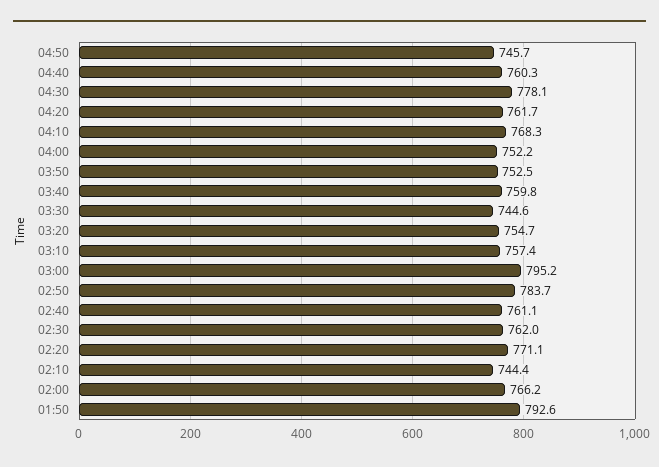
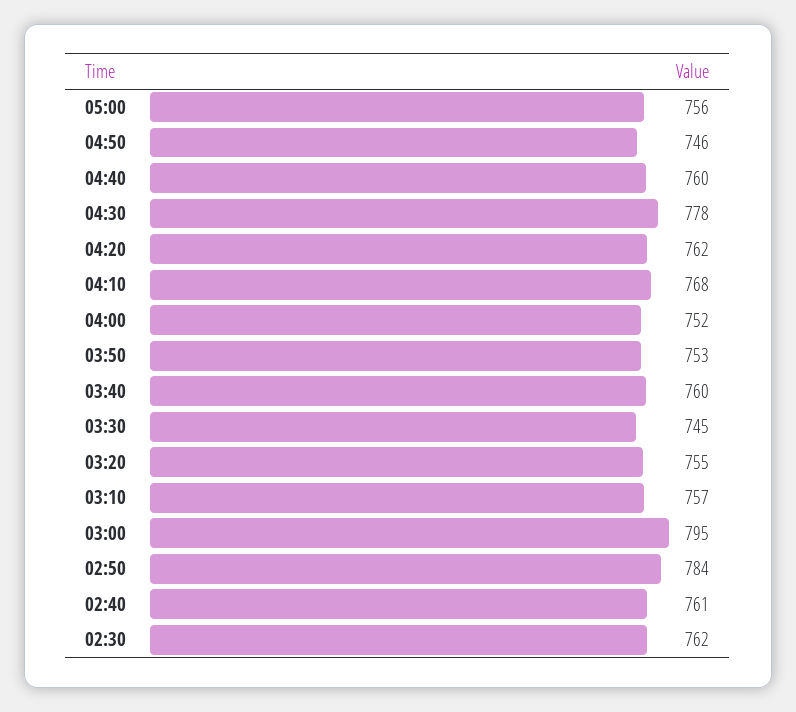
02:20: 771.1 -> none
02:10: 744.4 -> none
02:00: 766.2 -> none
01:50: 792.6 -> none
05:00: none -> 756

